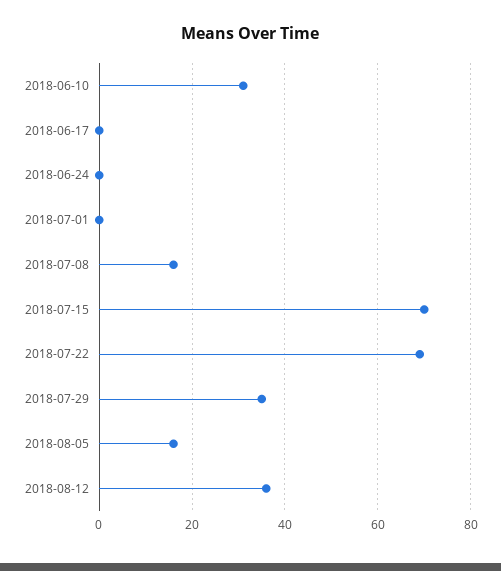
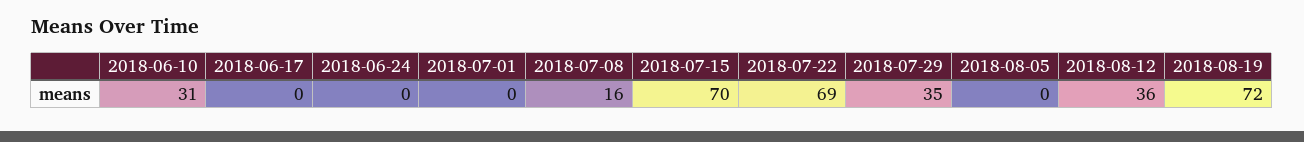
2018-08-05: 15 -> 0
2018-08-19: none -> 72

